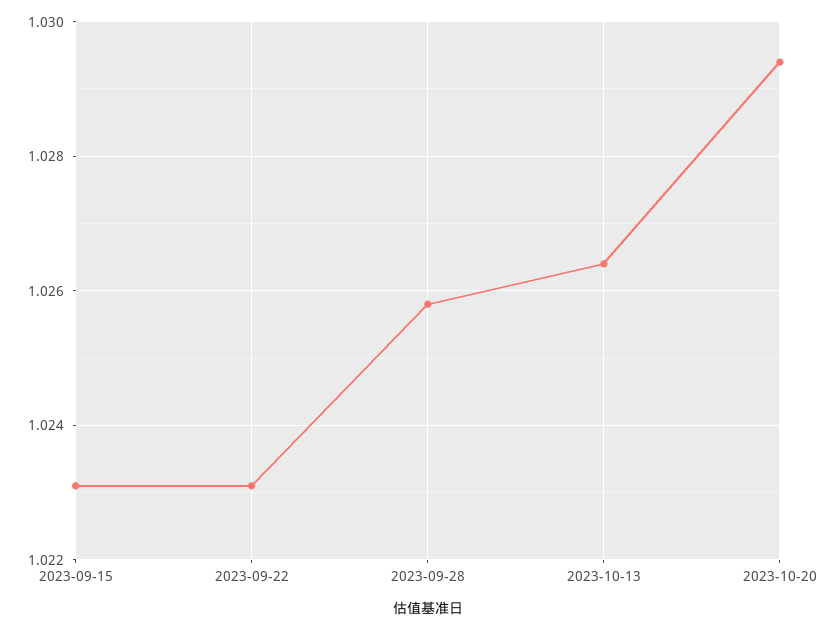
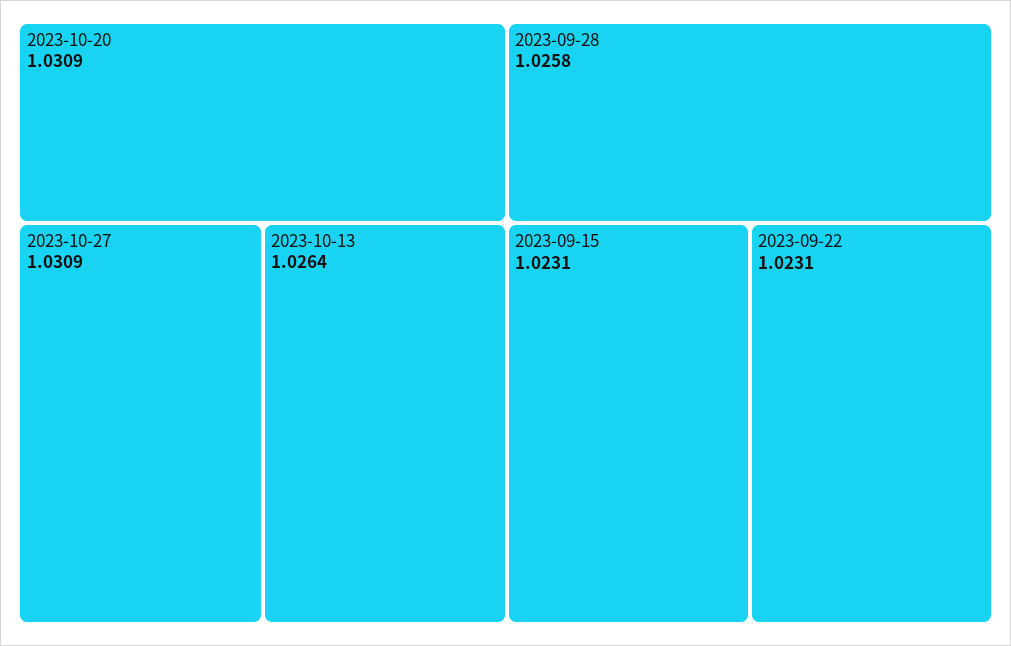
2023-10-20: 1.0295 -> 1.0309
2023-10-27: none -> 1.0309

